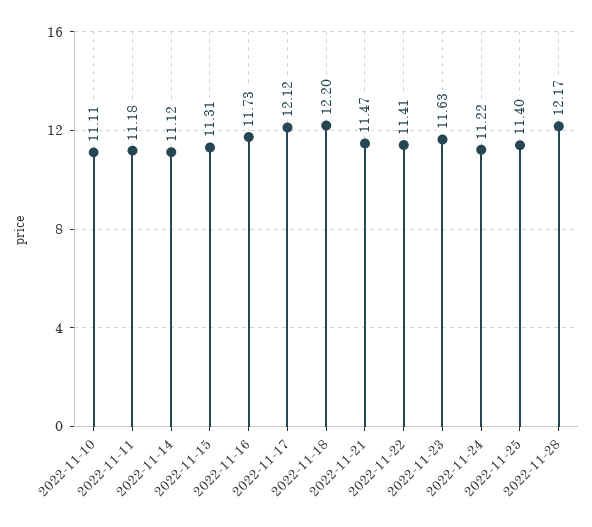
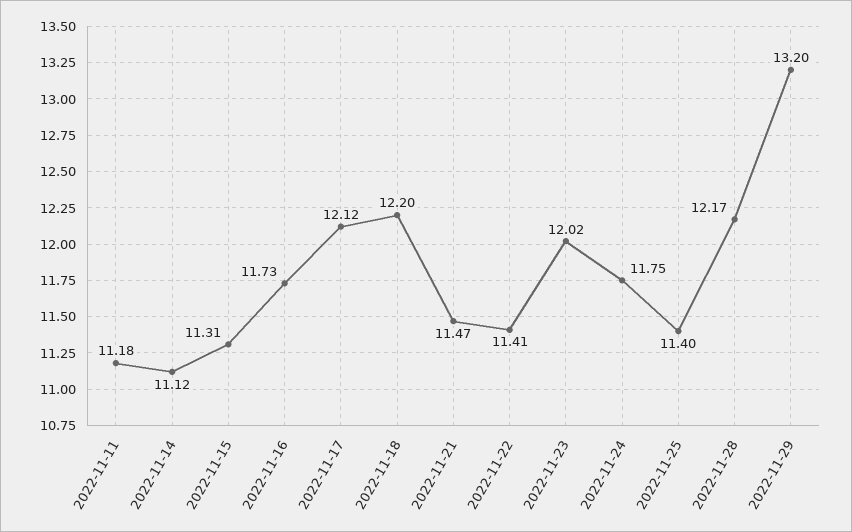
2022-11-10: 11.11 -> none
2022-11-23: 11.63 -> 12.02
2022-11-24: 11.22 -> 11.75
2022-11-29: none -> 13.2

